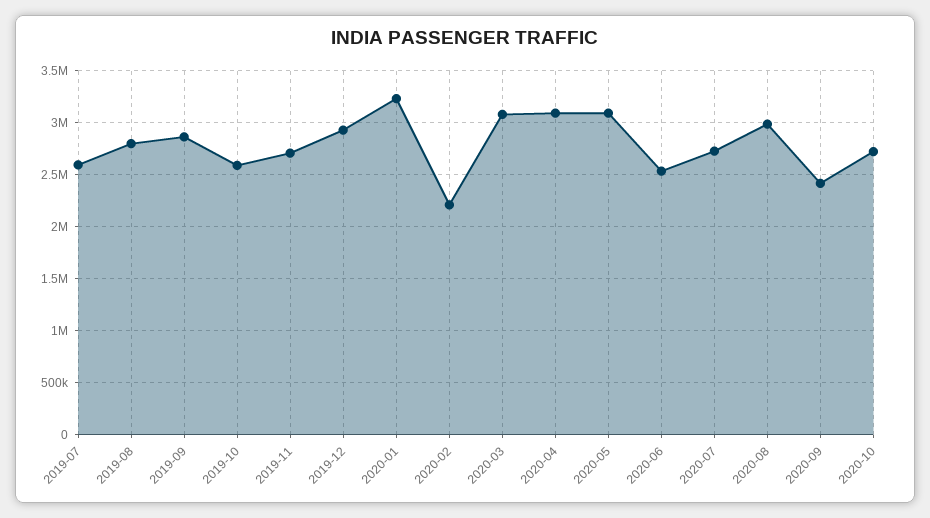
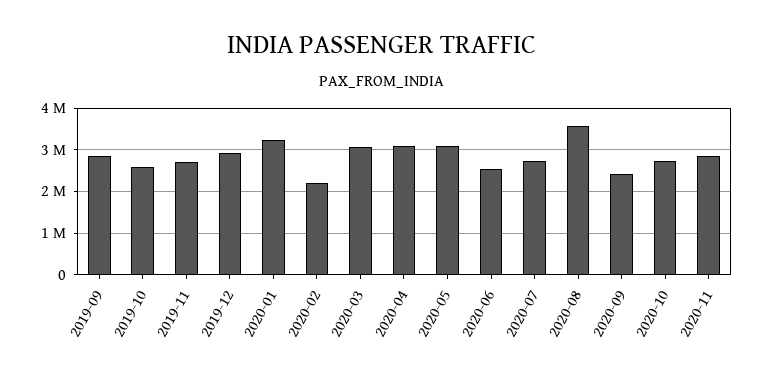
2019-07: 2600000 -> none
2019-08: 2800000 -> none
2020-08: 3000000 -> 3600000
2020-11: none -> 2800000

